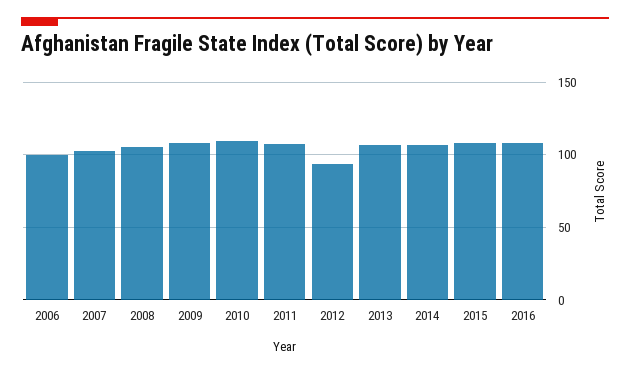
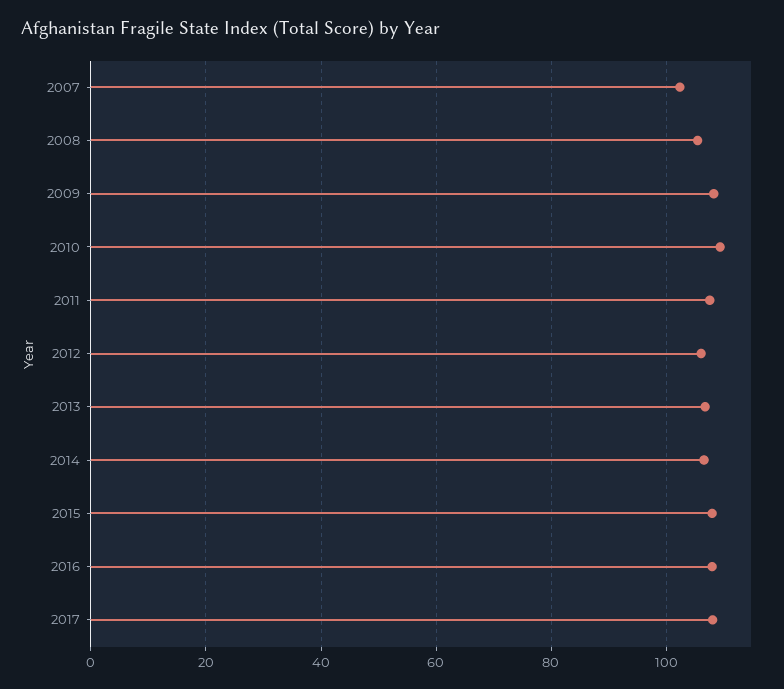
2006: 100 -> none
2012: 95 -> 106
2017: none -> 108

